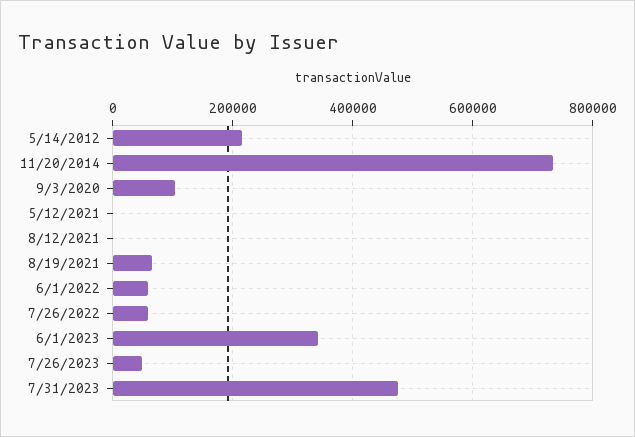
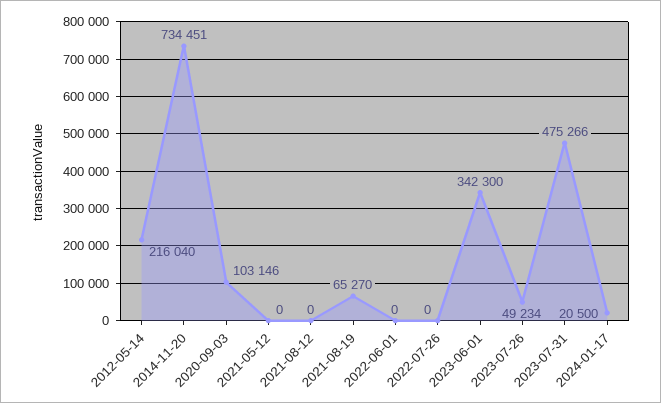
6/1/2022: 60000 -> 0
7/26/2022: 60000 -> 0
2024-01-17: none -> 20500

